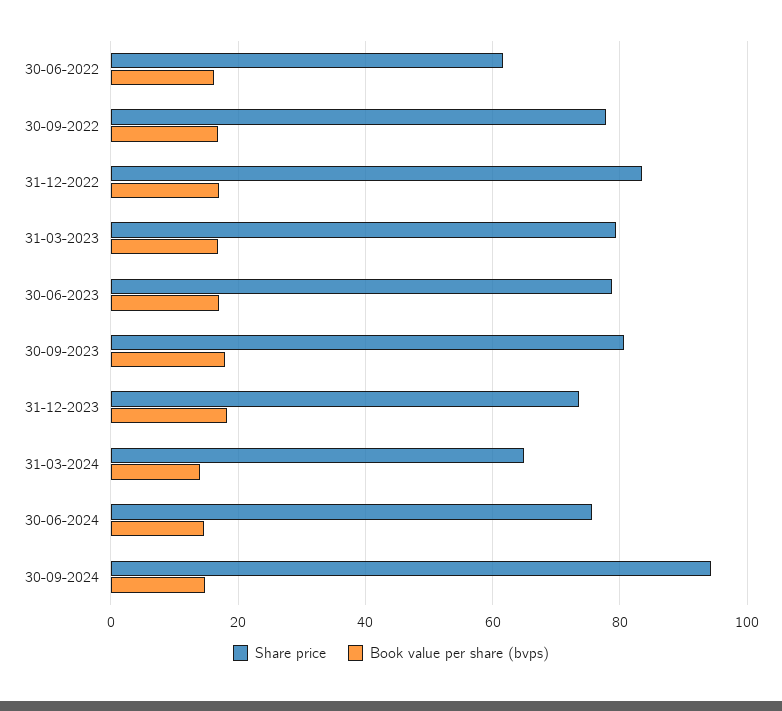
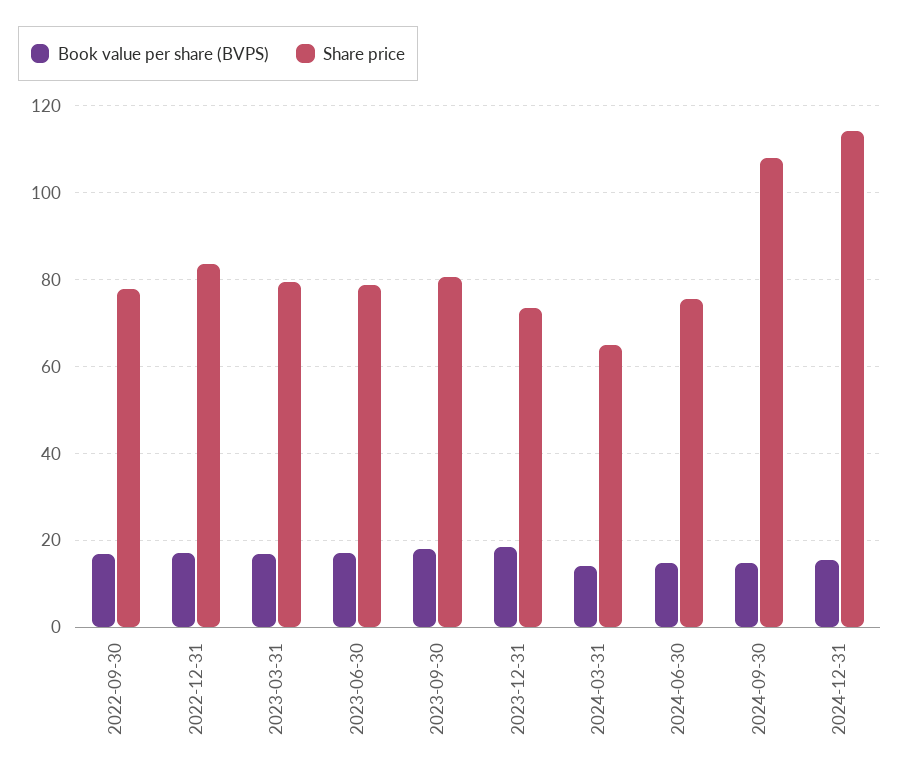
Share price, 30-06-2022: 62 -> none
Book value per share (bvps), 30-06-2022: 16 -> none
Share price, 30-09-2024: 94 -> 108
Book value per share (bvps), 2024-12-31: none -> 16
Share price, 2024-12-31: none -> 114

